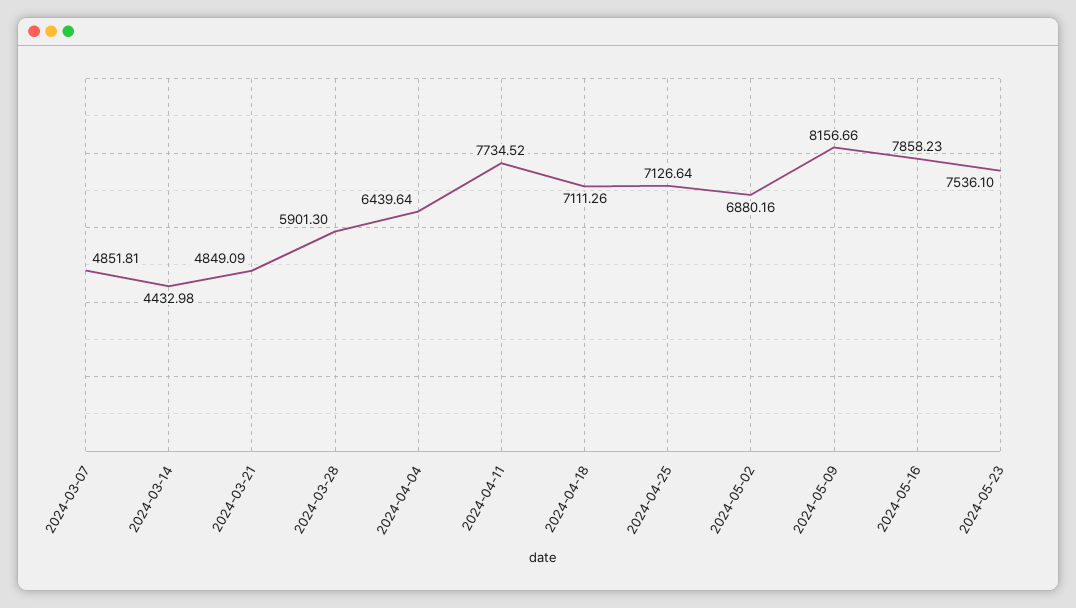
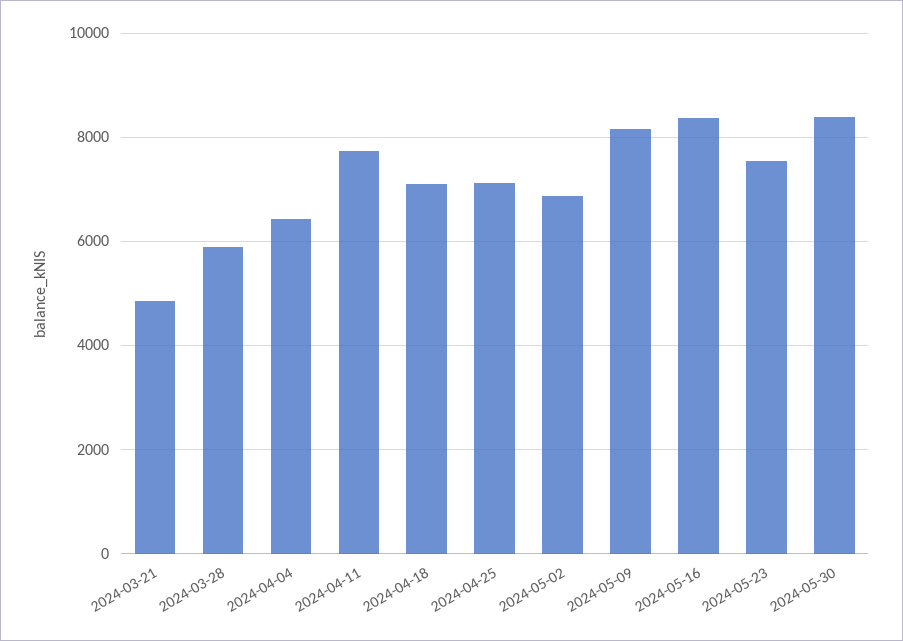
2024-03-07: 4851.81 -> none
2024-03-14: 4432.98 -> none
2024-05-16: 7858.23 -> 8400
2024-05-30: none -> 8400

